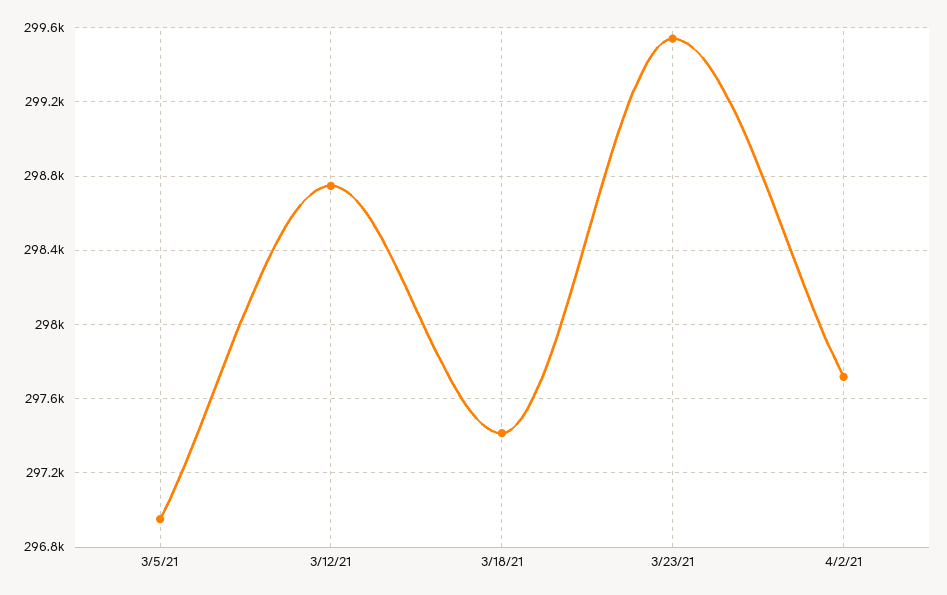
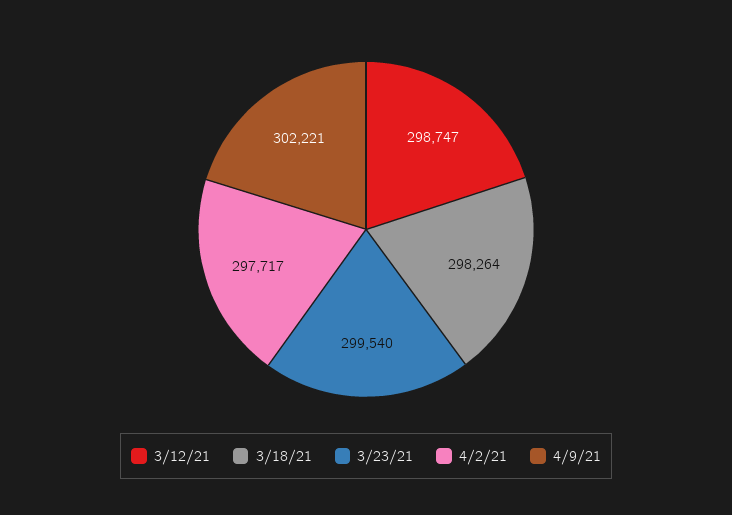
3/5/21: 296950 -> none
3/18/21: 297400 -> 298264
4/9/21: none -> 302221

